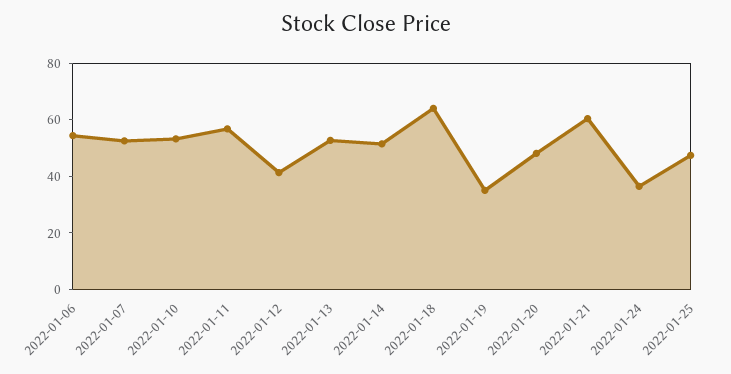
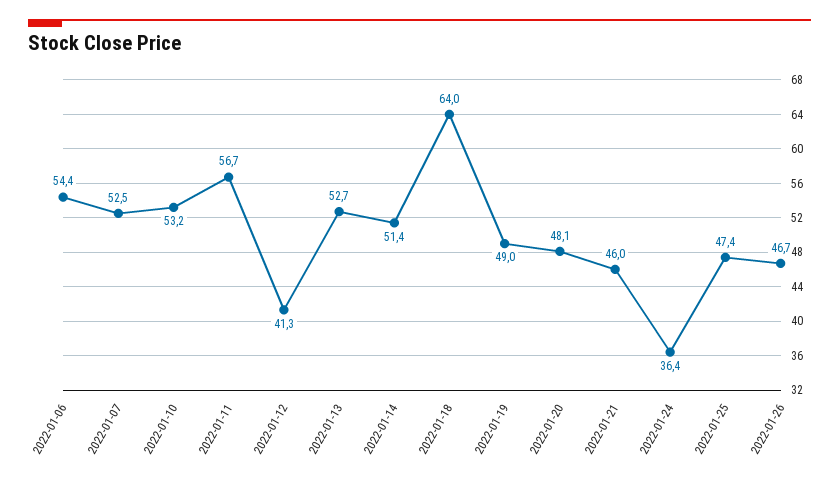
2022-01-19: 35 -> 49
2022-01-21: 60 -> 46
2022-01-26: none -> 46.7

